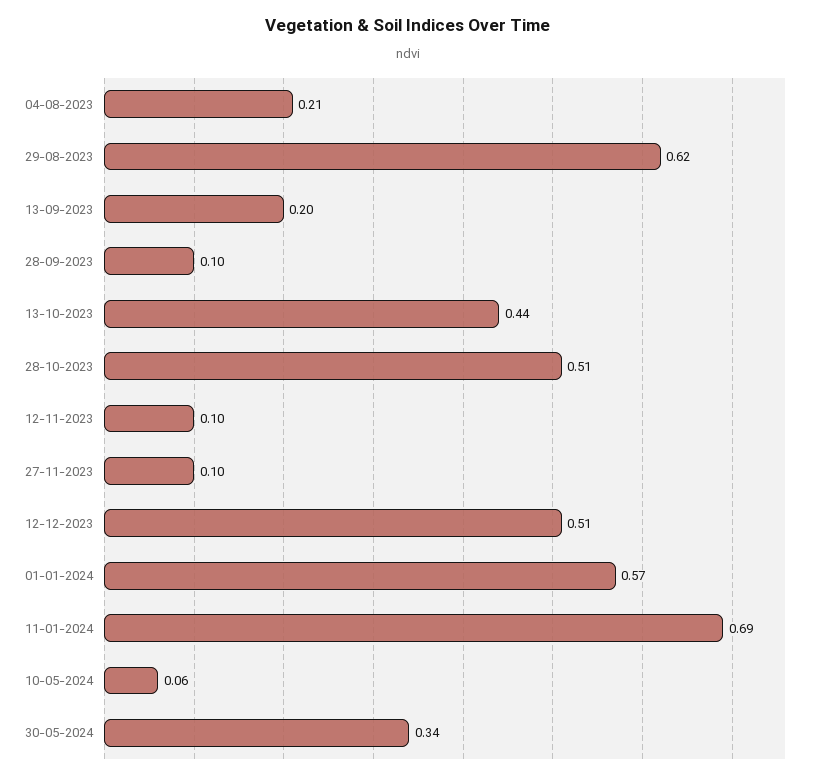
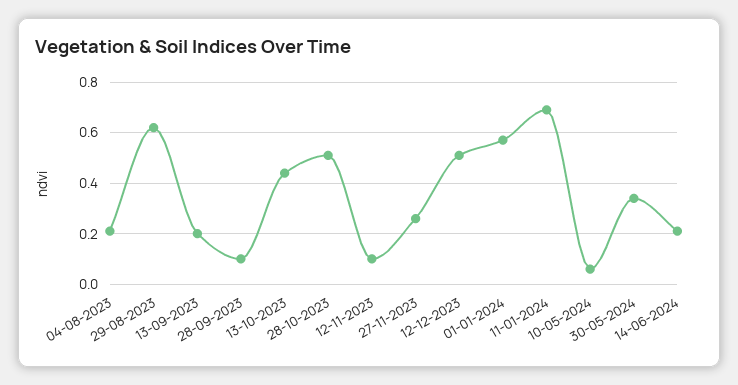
27-11-2023: 0.1 -> 0.25
14-06-2024: none -> 0.2

